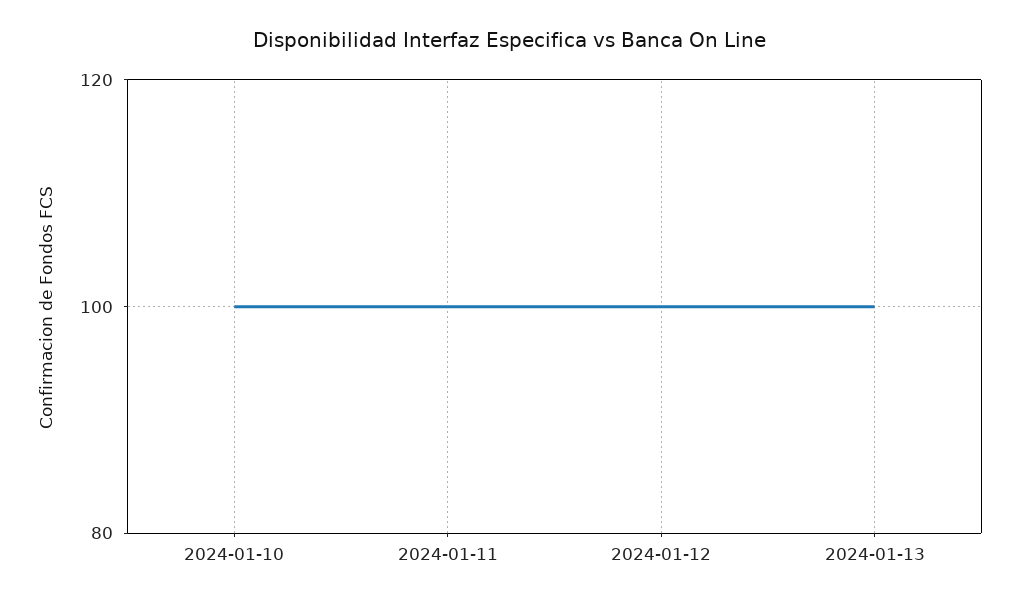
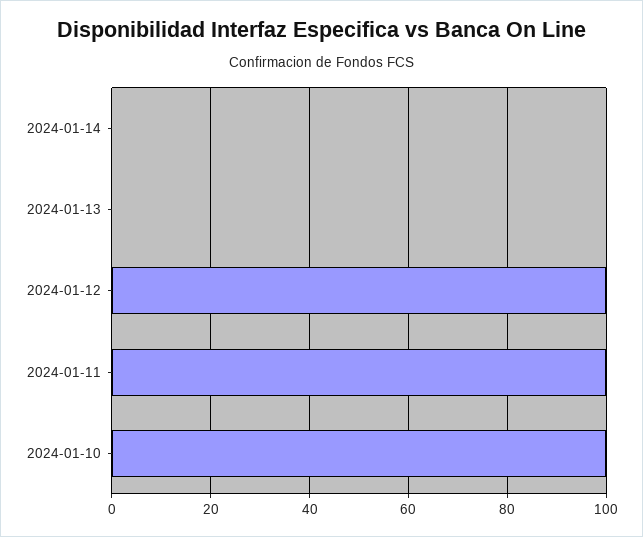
2024-01-13: 100 -> 0
2024-01-14: none -> 0

